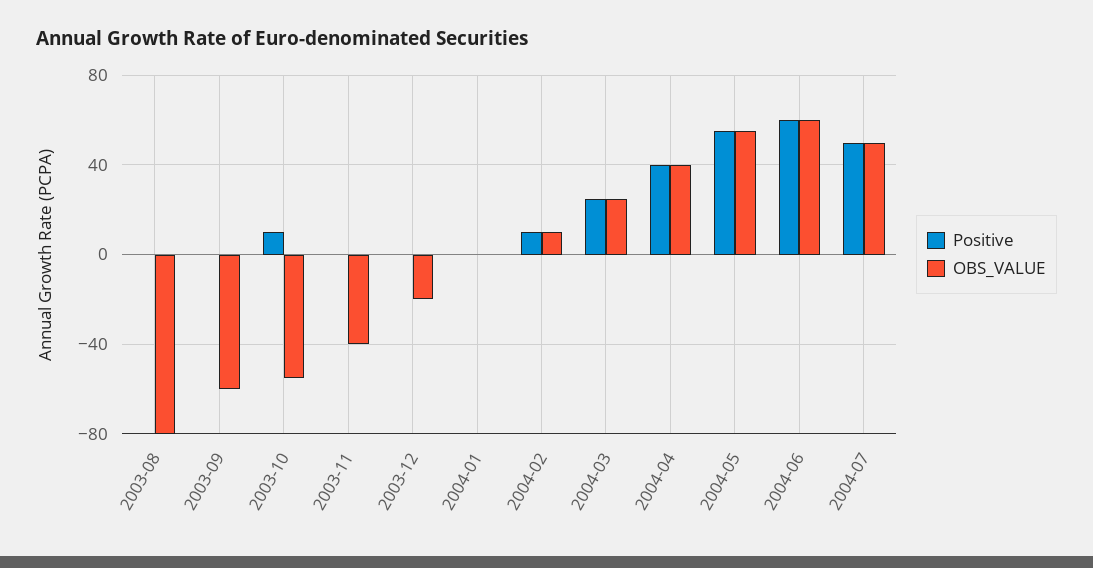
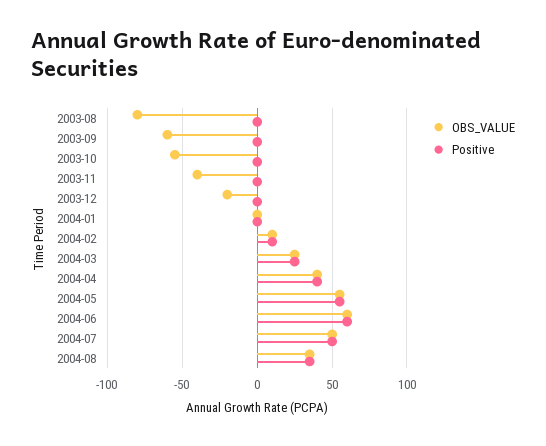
Positive, 2003-10: 10 -> 0
OBS_VALUE, 2004-08: none -> 35
Positive, 2004-08: none -> 35

